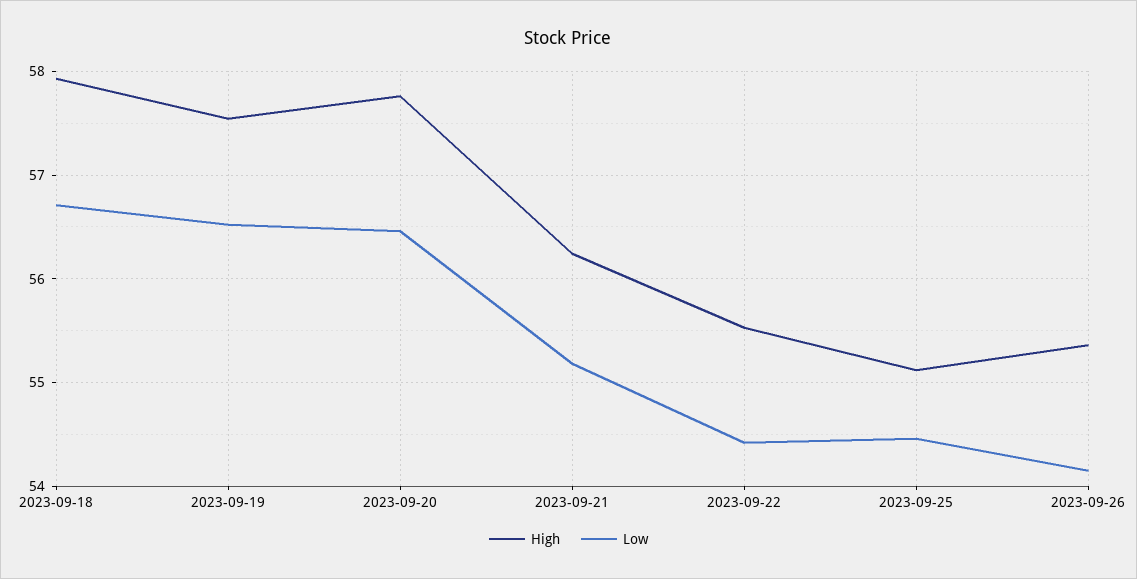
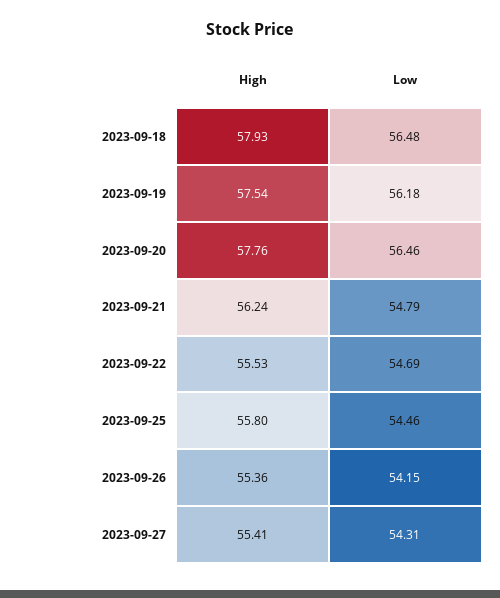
Low, 2023-09-18: 56.7 -> 56.48
Low, 2023-09-19: 56.5 -> 56.18
Low, 2023-09-21: 55.2 -> 54.79
Low, 2023-09-22: 54.4 -> 54.69
High, 2023-09-25: 55.1 -> 55.8
High, 2023-09-27: none -> 55.41
Low, 2023-09-27: none -> 54.31

